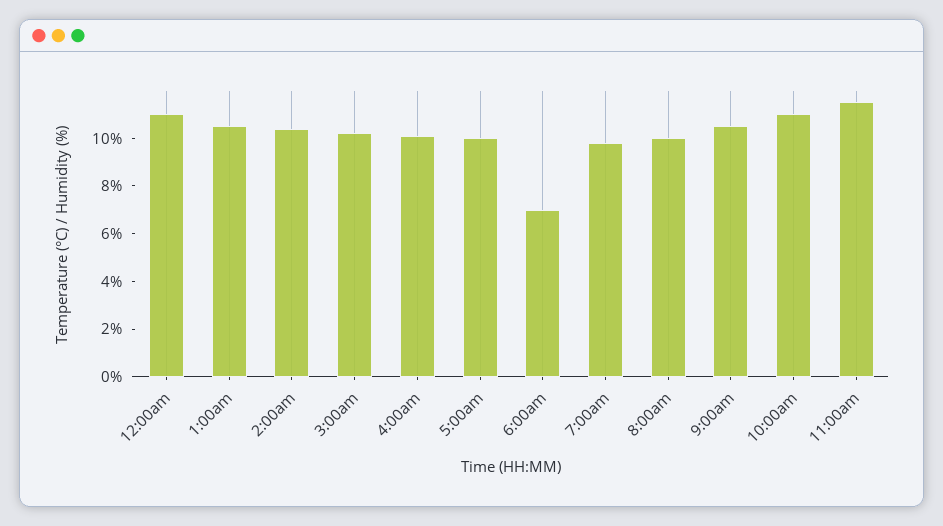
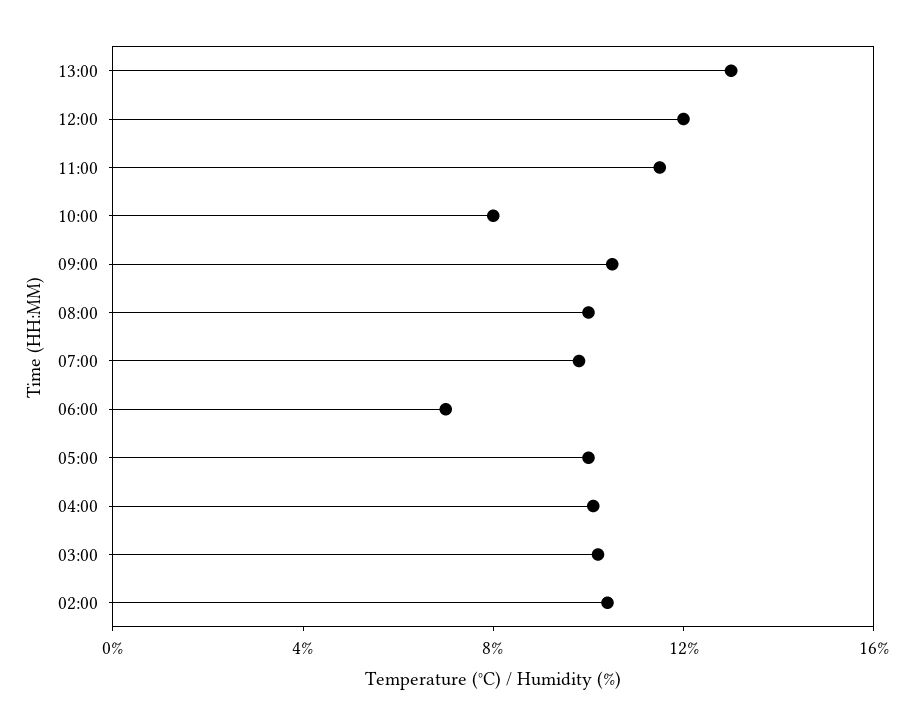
12:00am: 11 -> none
1:00am: 10.5 -> none
10:00am: 11 -> 8
13:00: none -> 13
12:00: none -> 12

